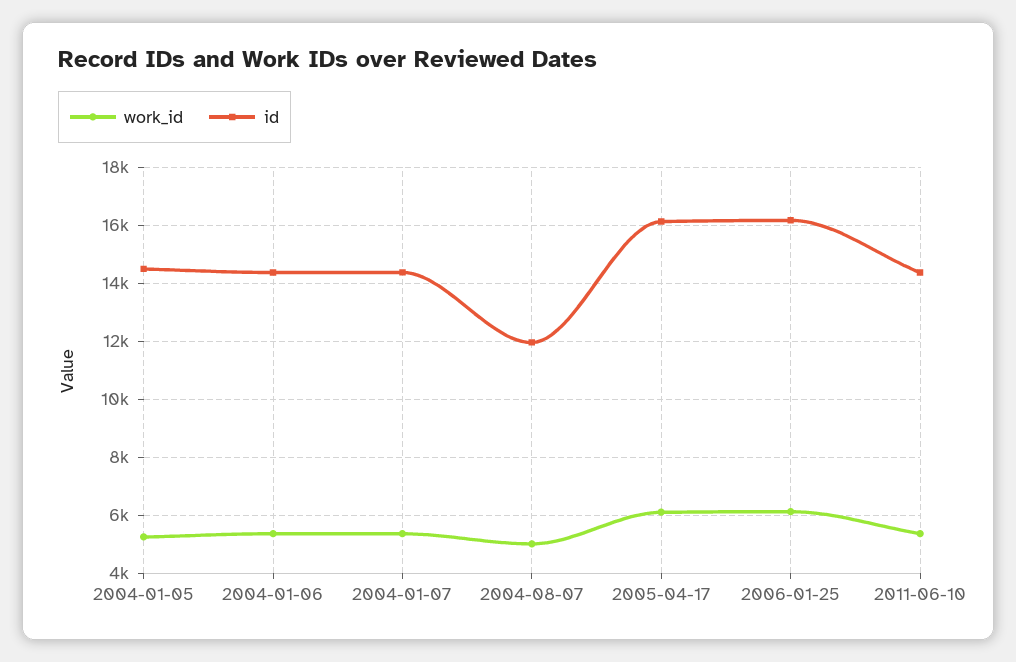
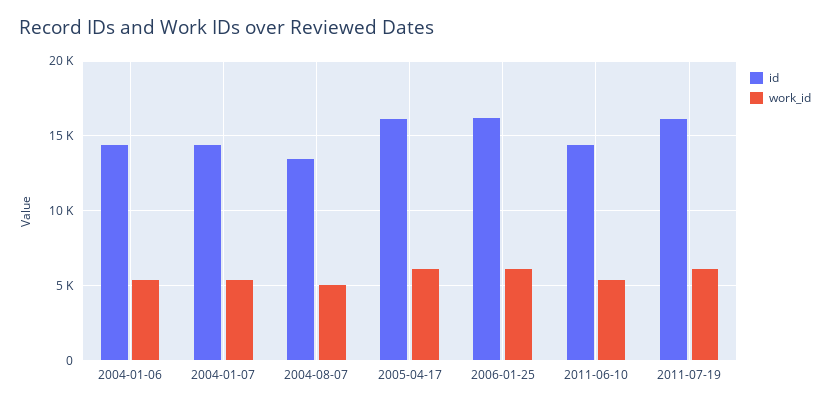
work_id, 2004-01-05: 5250 -> none
id, 2004-01-05: 14500 -> none
id, 2004-08-07: 12000 -> 13500
id, 2011-07-19: none -> 16000
work_id, 2011-07-19: none -> 6000

